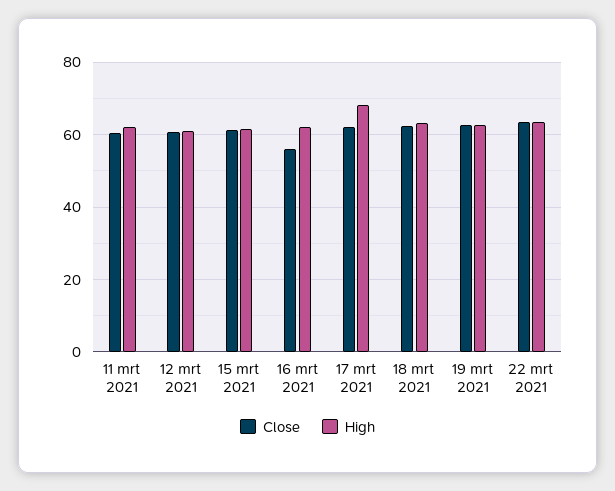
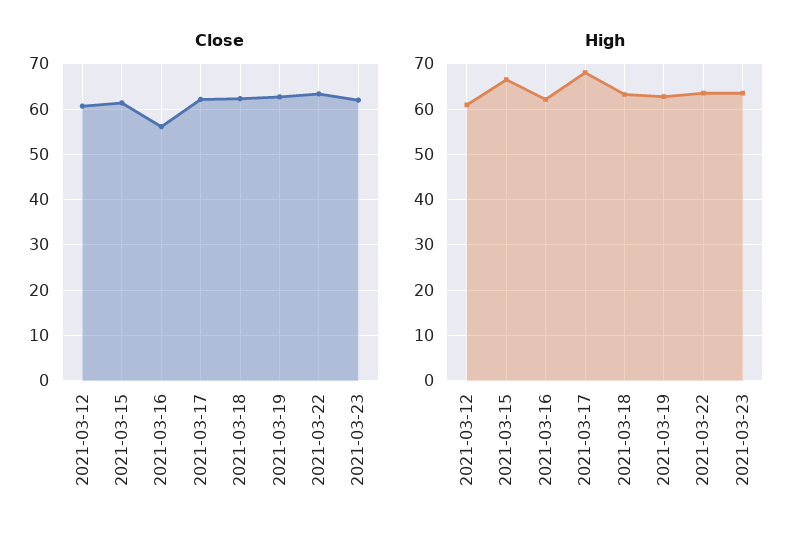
Close, 11 mrt 2021: 60 -> none
High, 11 mrt 2021: 62 -> none
High, 15 mrt 2021: 62 -> 66
Close, 2021-03-23: none -> 62
High, 2021-03-23: none -> 64

